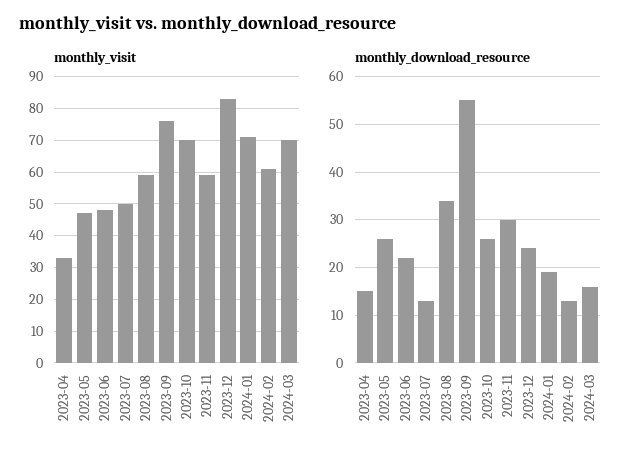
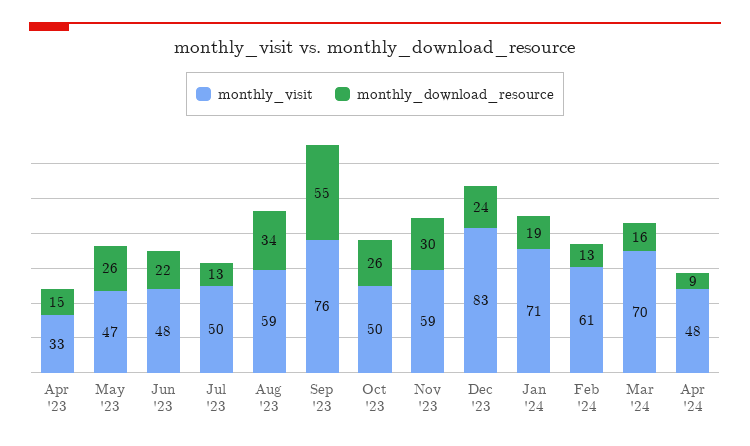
monthly_visit, 2023-10: 70 -> 50
monthly_visit, Apr '24: none -> 48
monthly_download_resource, Apr '24: none -> 9

